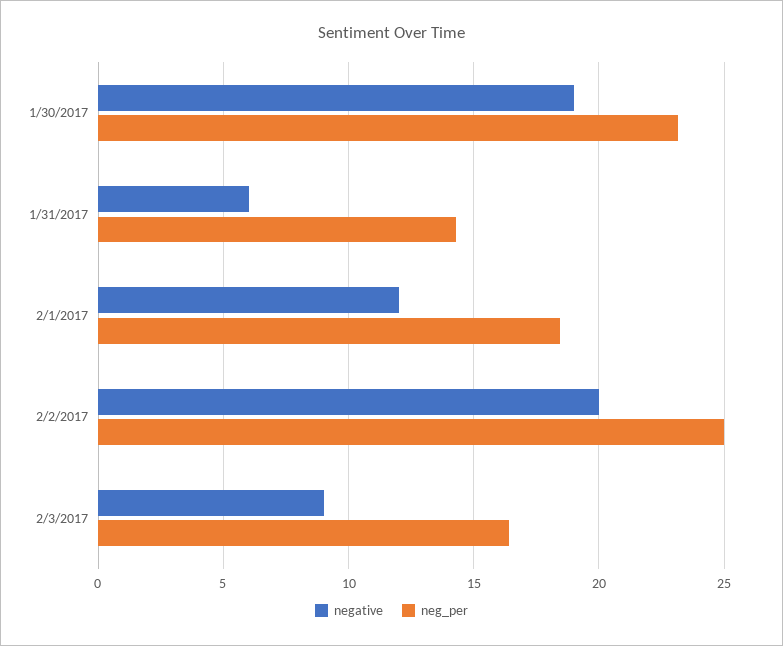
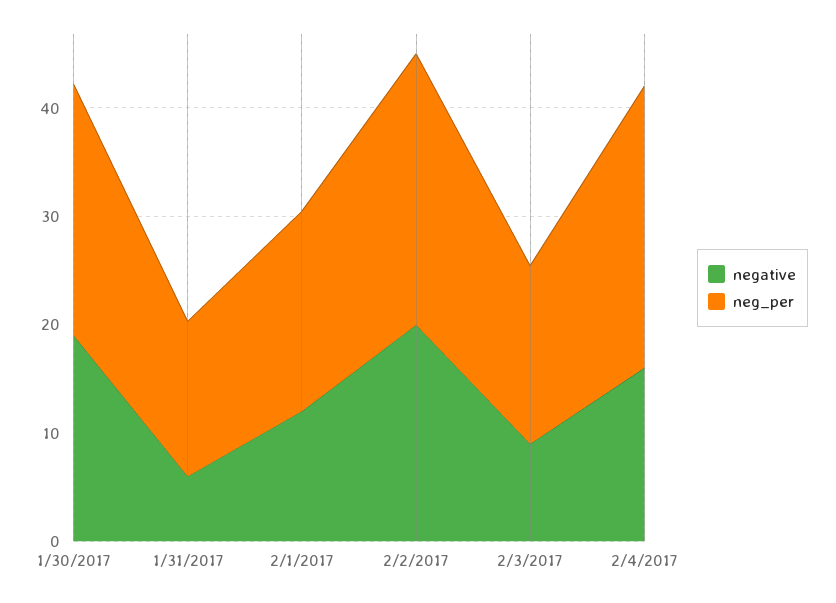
negative, 2/4/2017: none -> 16
neg_per, 2/4/2017: none -> 26

